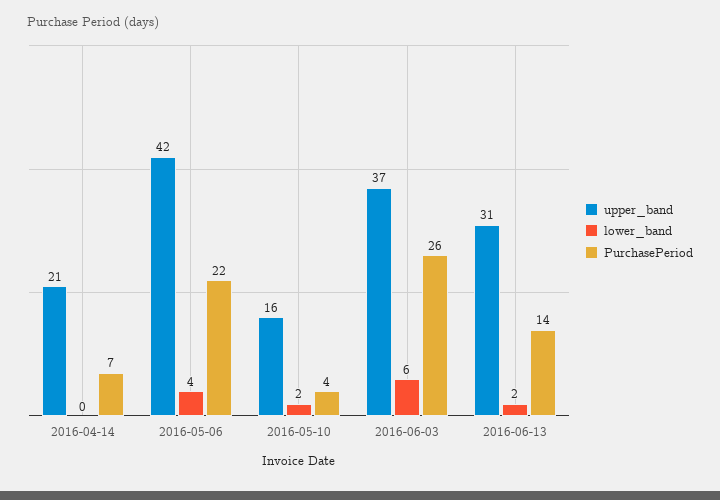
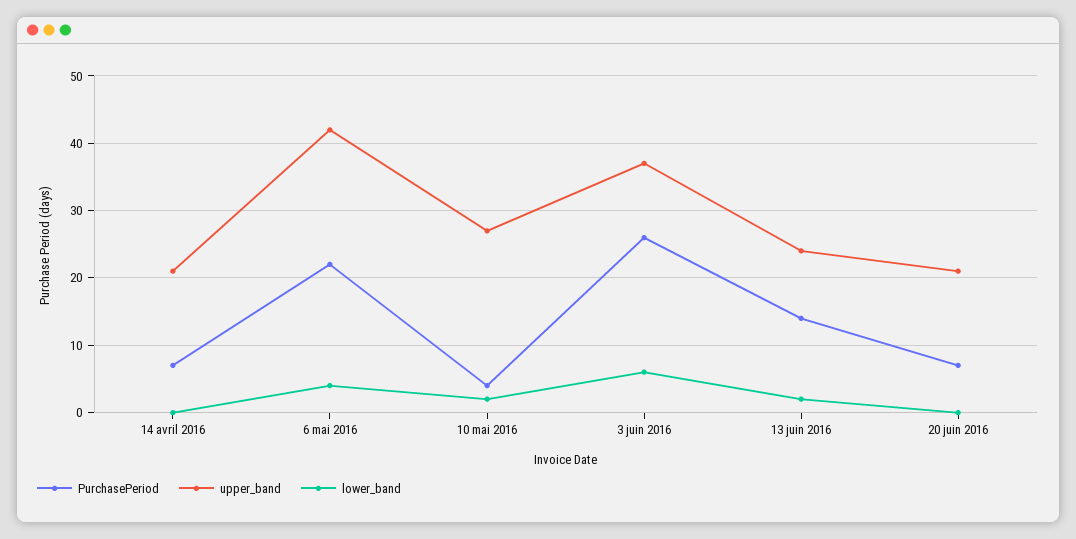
upper_band, 2016-05-10: 16 -> 27
upper_band, 2016-06-13: 31 -> 24
PurchasePeriod, 20 juin 2016: none -> 7
upper_band, 20 juin 2016: none -> 21
lower_band, 20 juin 2016: none -> 0

